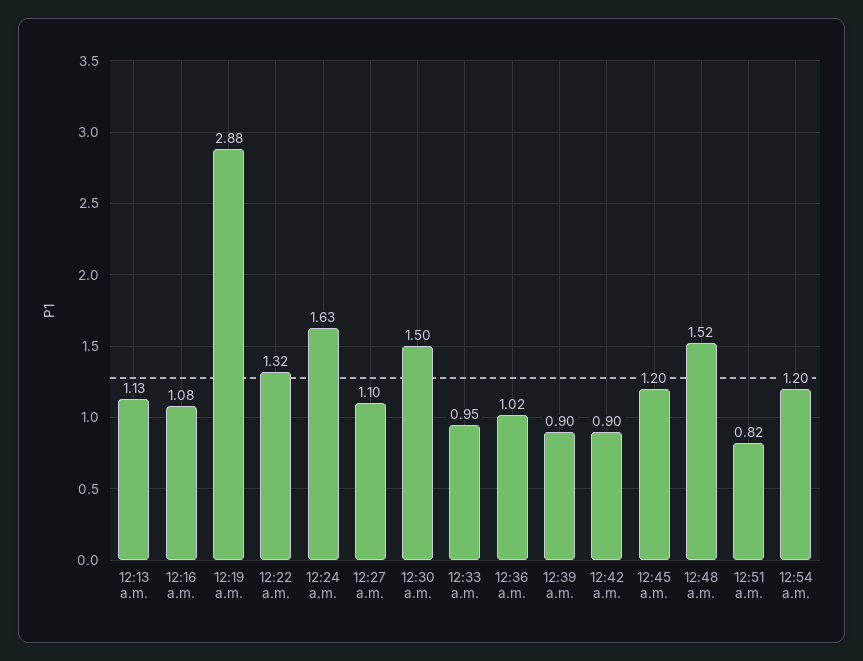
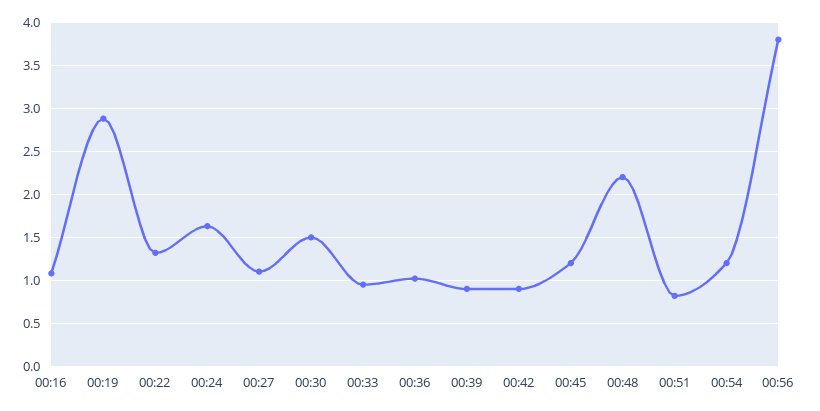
12:13 a.m.: 1.13 -> none
12:48 a.m.: 1.52 -> 2.2
00:56: none -> 3.8

